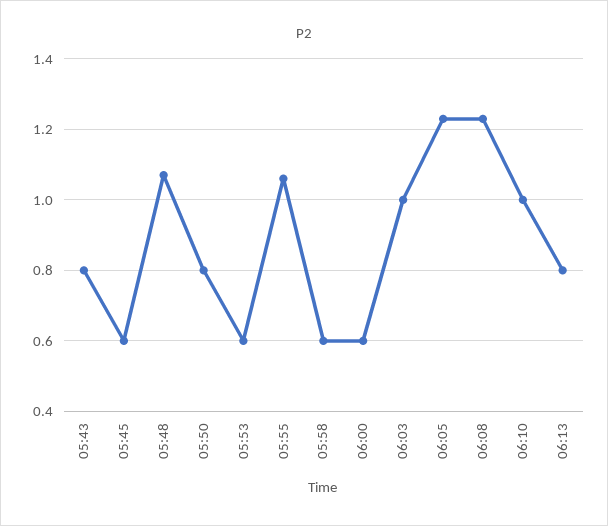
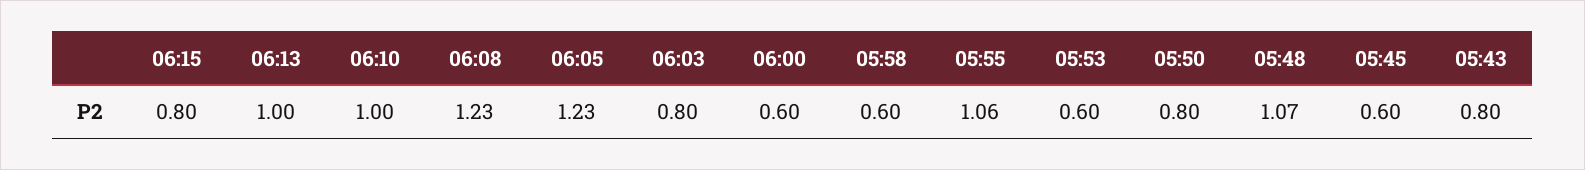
06:03: 1 -> 0.8
06:13: 0.8 -> 1
06:15: none -> 0.8

